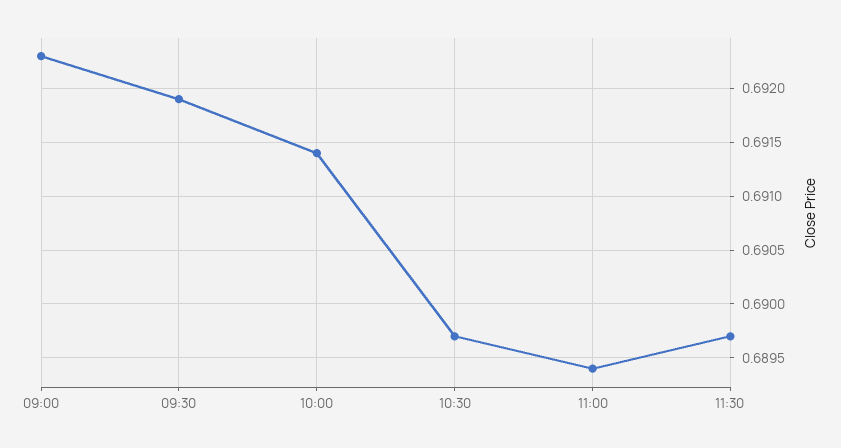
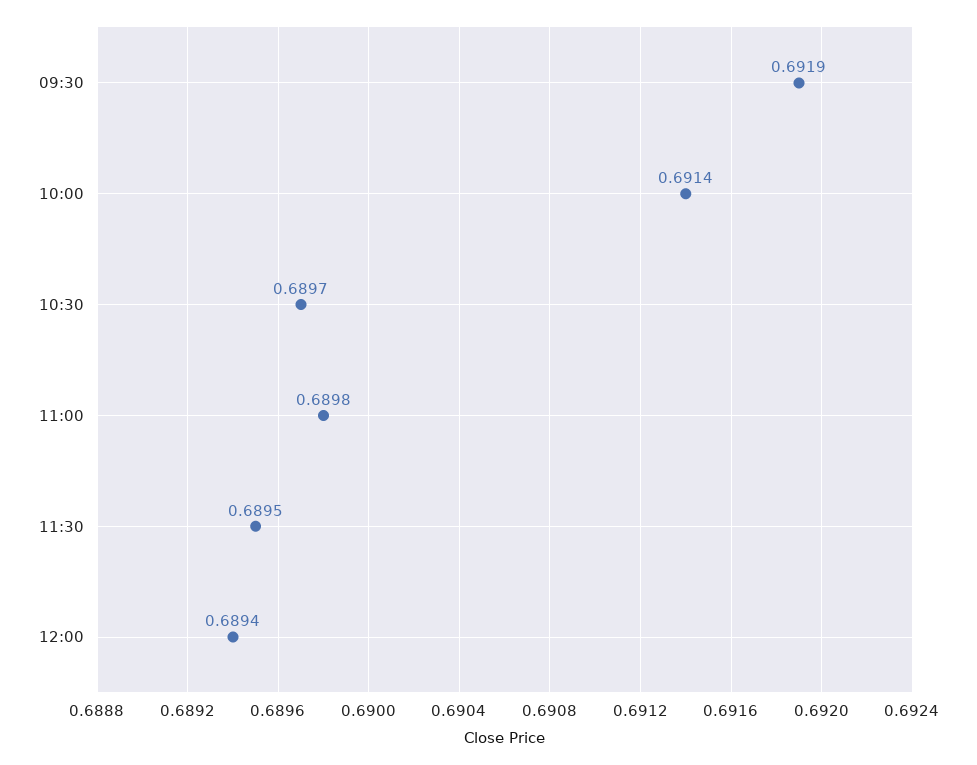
09:00: 0.6923 -> none
11:00: 0.6894 -> 0.6898
11:30: 0.6897 -> 0.6895
12:00: none -> 0.6894

